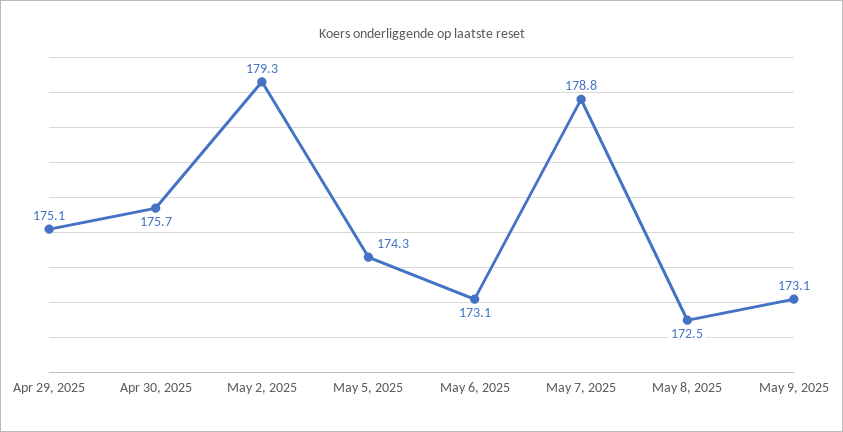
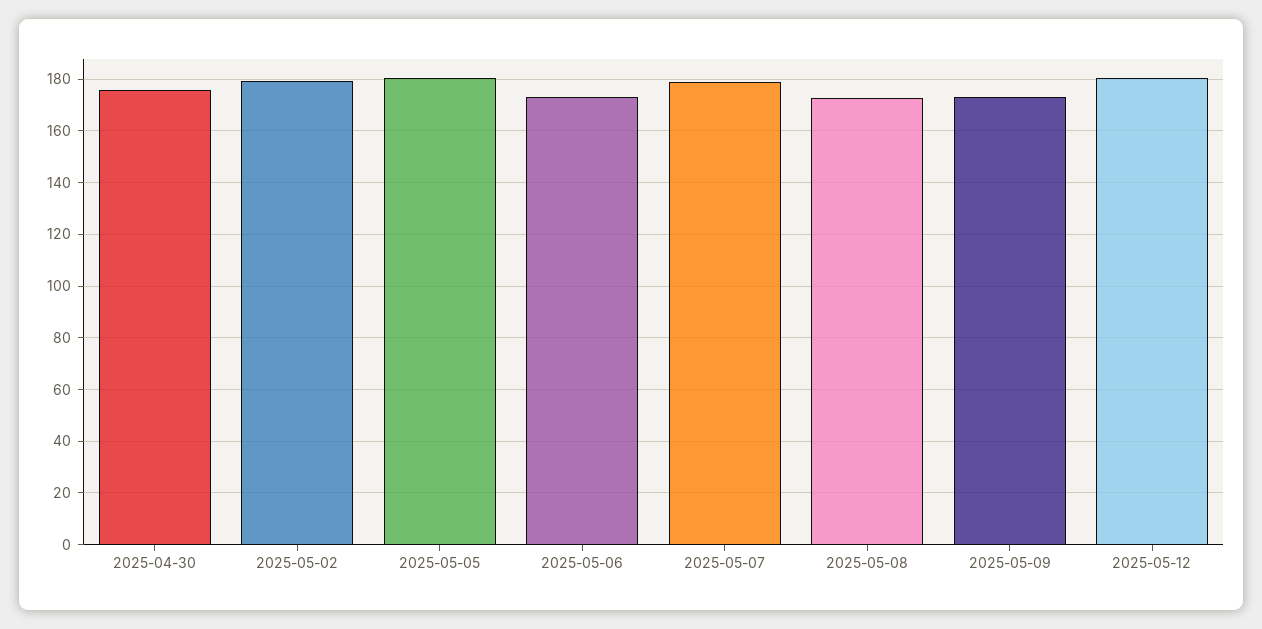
Apr 29, 2025: 175.1 -> none
May 5, 2025: 174.3 -> 180
2025-05-12: none -> 180

